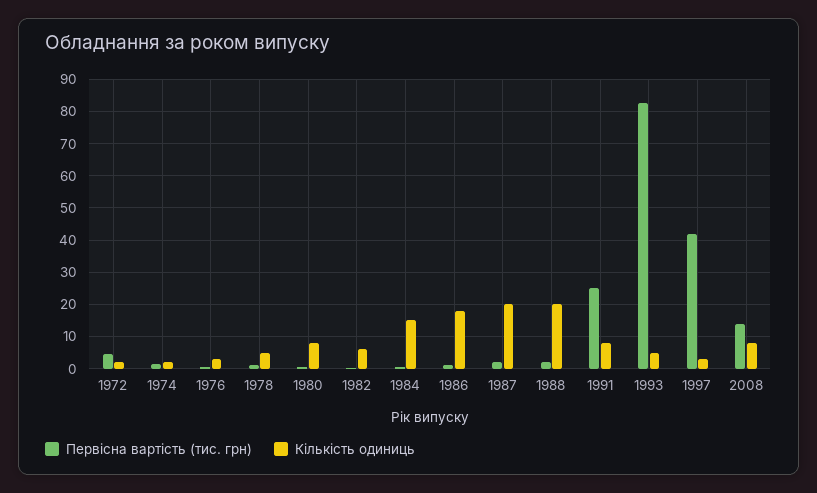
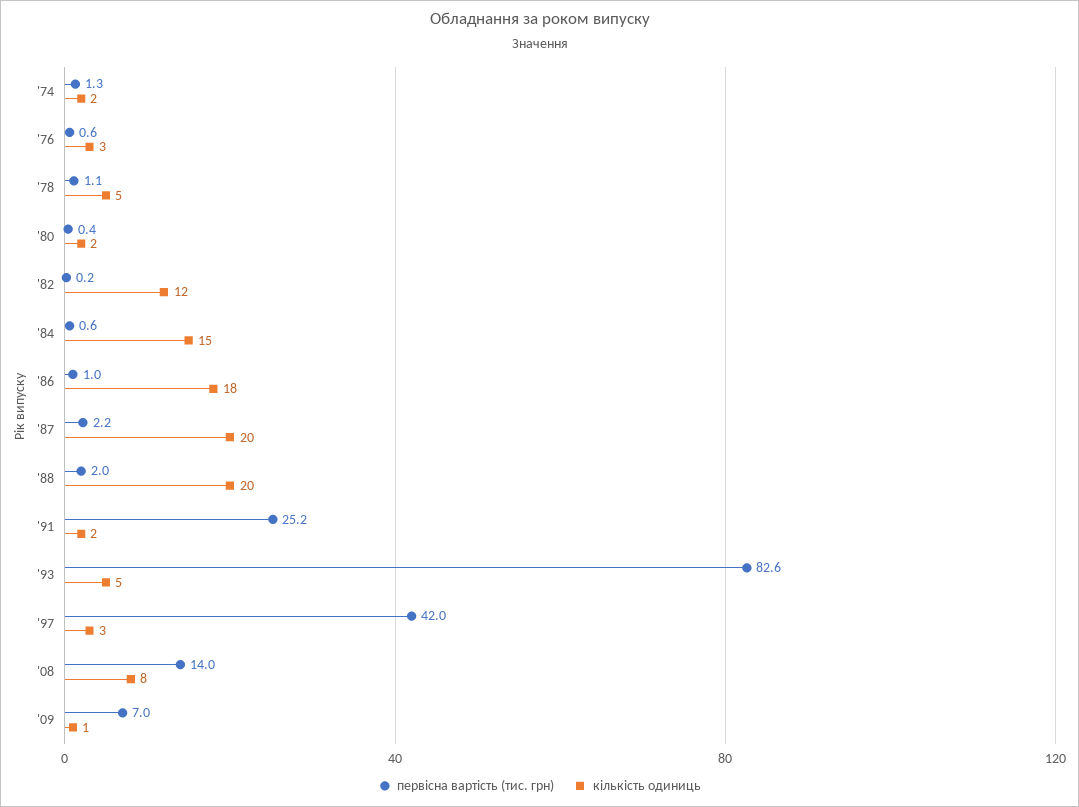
Первісна вартість (тис. грн), 1972: 4 -> none
Кількість одиниць, 1972: 2 -> none
Кількість одиниць, 1980: 8 -> 2
Кількість одиниць, 1982: 6 -> 12
Кількість одиниць, 1991: 8 -> 2
Первісна вартість (тис. грн), '09: none -> 7
Кількість одиниць, '09: none -> 1

